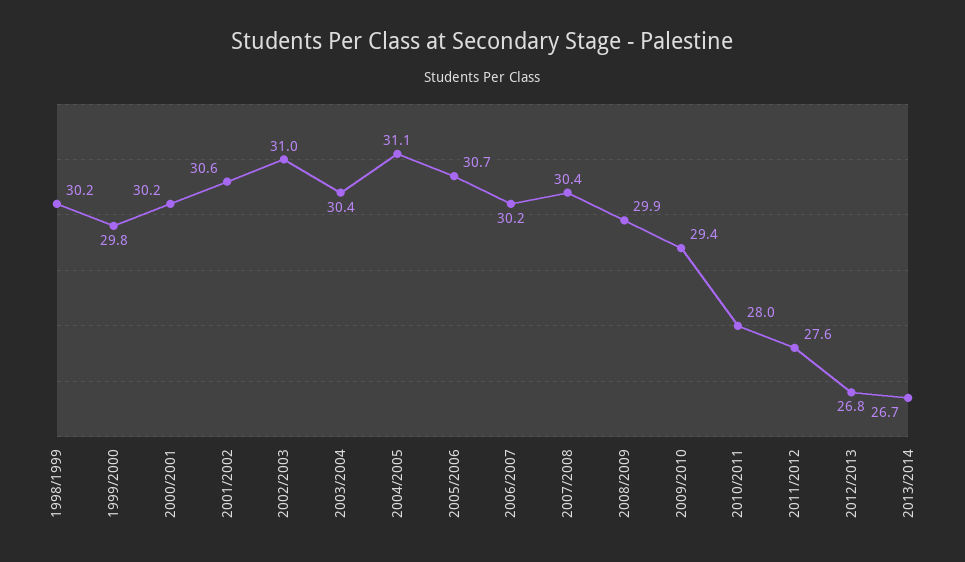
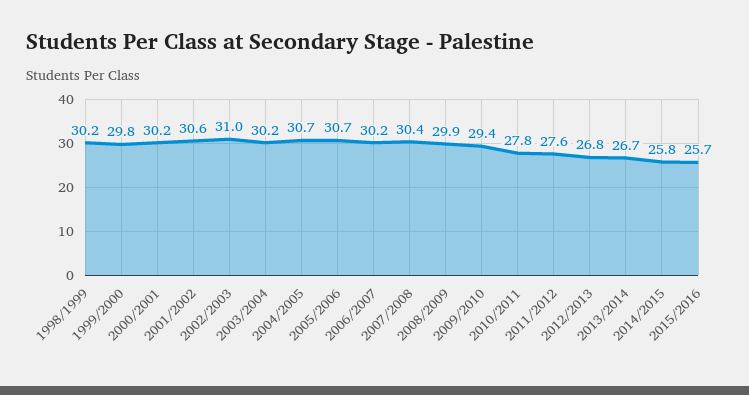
2003/2004: 30.4 -> 30.2
2004/2005: 31.1 -> 30.7
2010/2011: 28 -> 27.8
2014/2015: none -> 25.8
2015/2016: none -> 25.7

